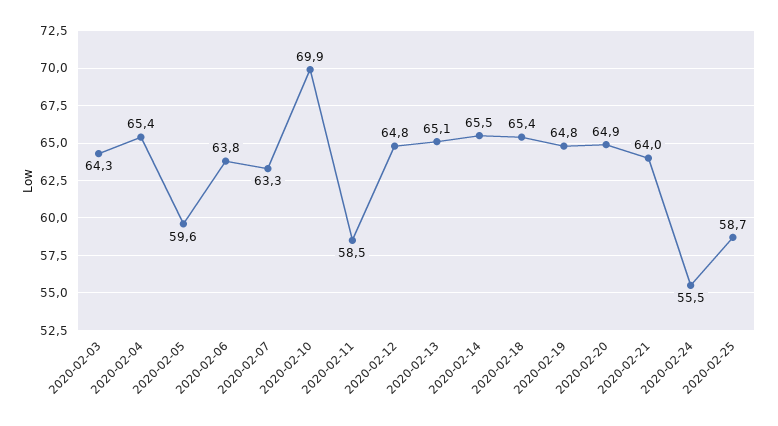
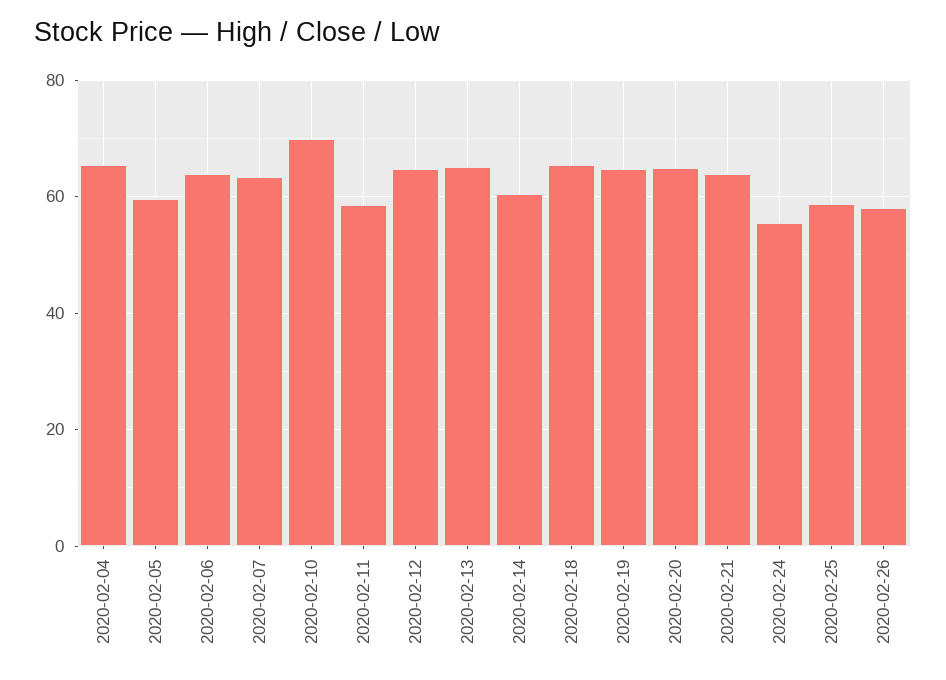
2020-02-03: 64.3 -> none
2020-02-14: 65.5 -> 60
2020-02-26: none -> 58

